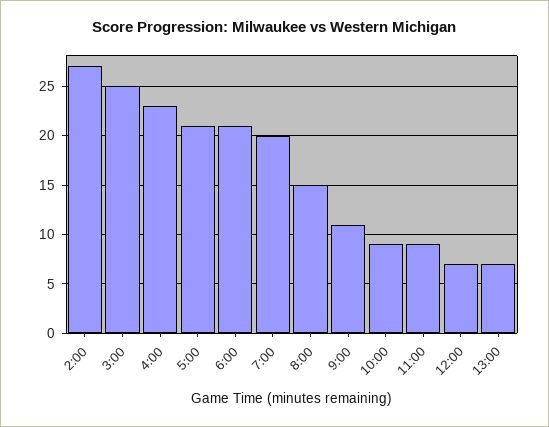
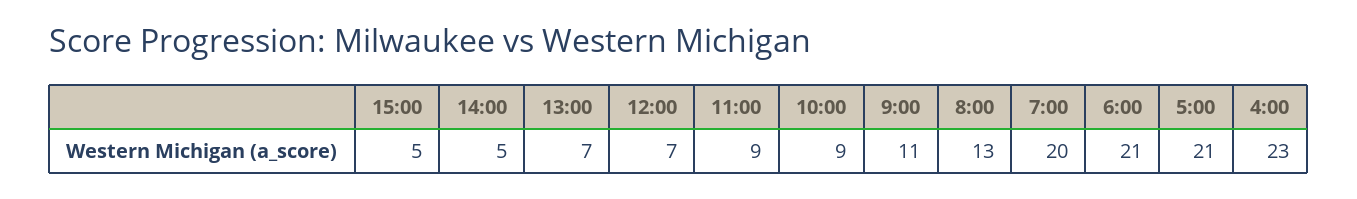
2:00: 27 -> none
3:00: 25 -> none
8:00: 15 -> 13
15:00: none -> 5
14:00: none -> 5

